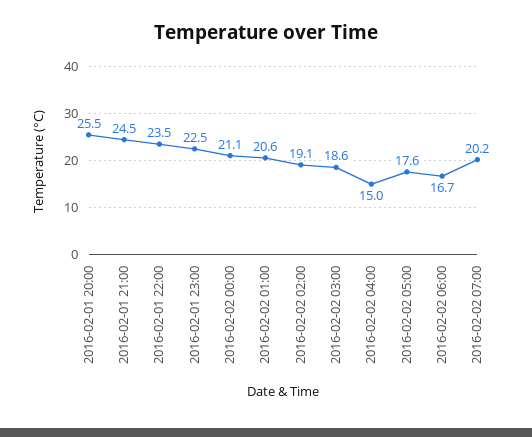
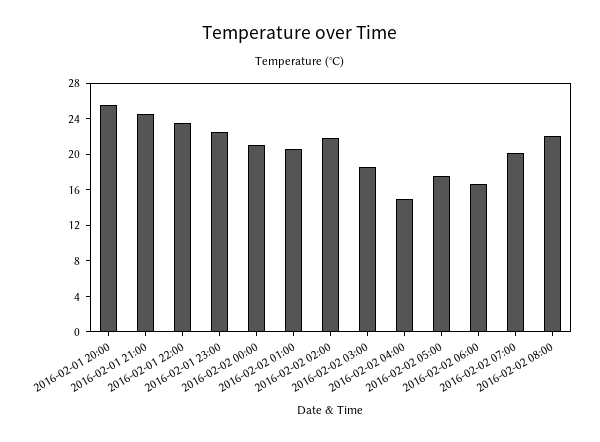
2016-02-02 02:00: 19.1 -> 22
2016-02-02 08:00: none -> 22

